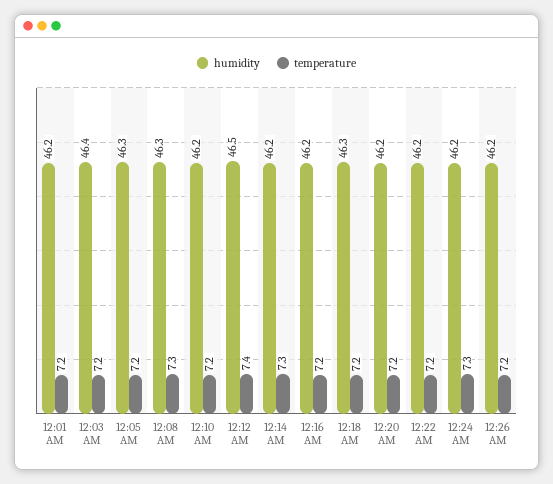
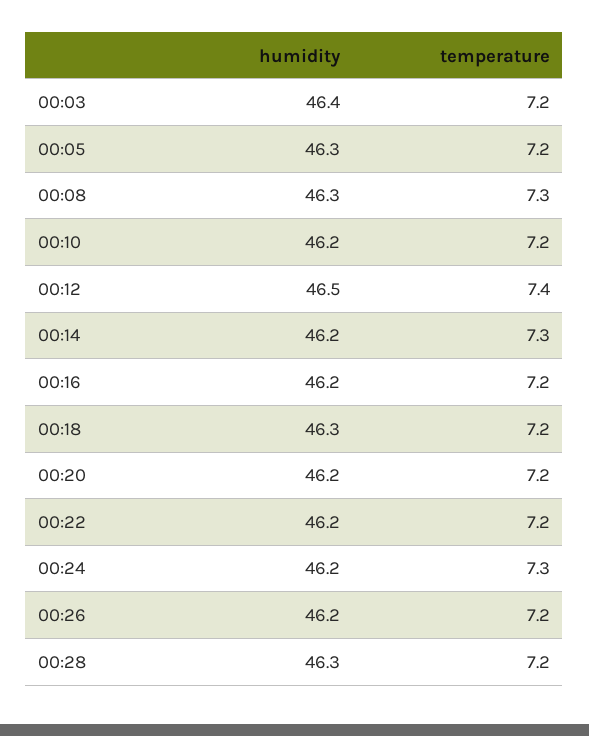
humidity, 12:01 AM: 46.2 -> none
temperature, 12:01 AM: 7.2 -> none
humidity, 00:28: none -> 46.3
temperature, 00:28: none -> 7.2

